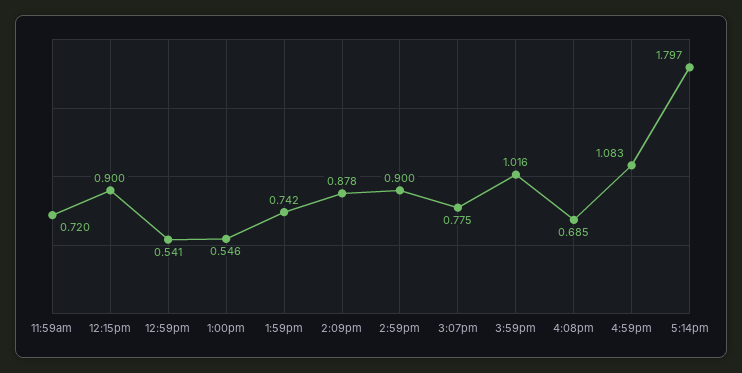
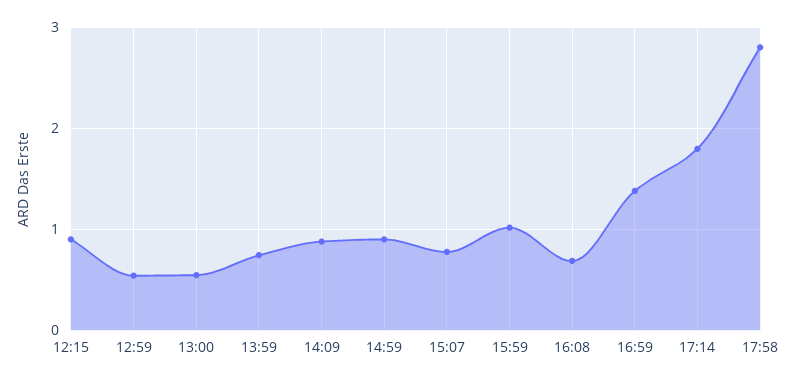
11:59am: 0.72 -> none
4:59pm: 1.083 -> 1.4
17:58: none -> 2.8

